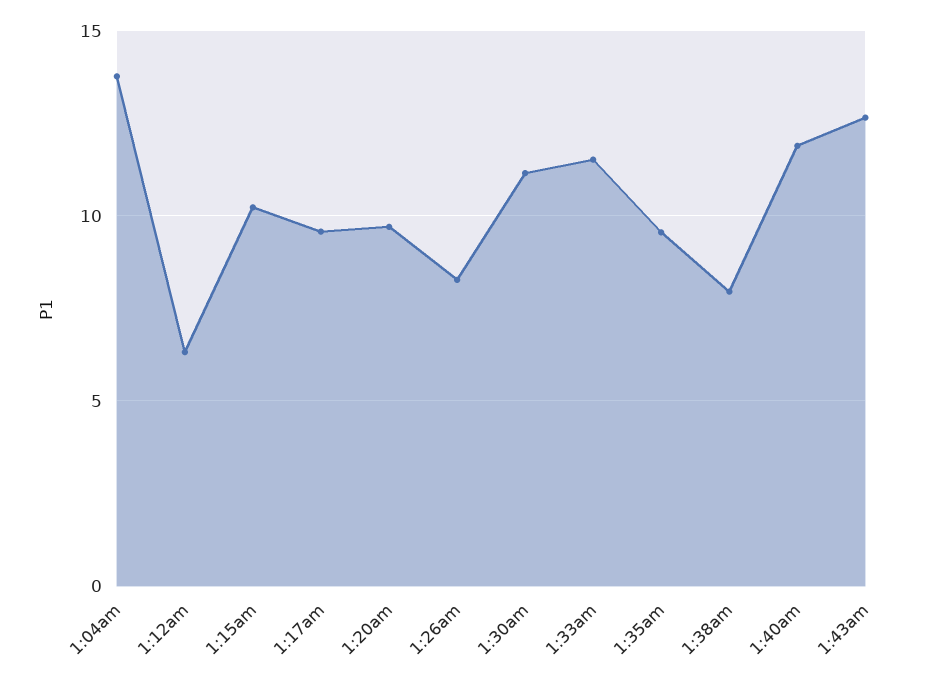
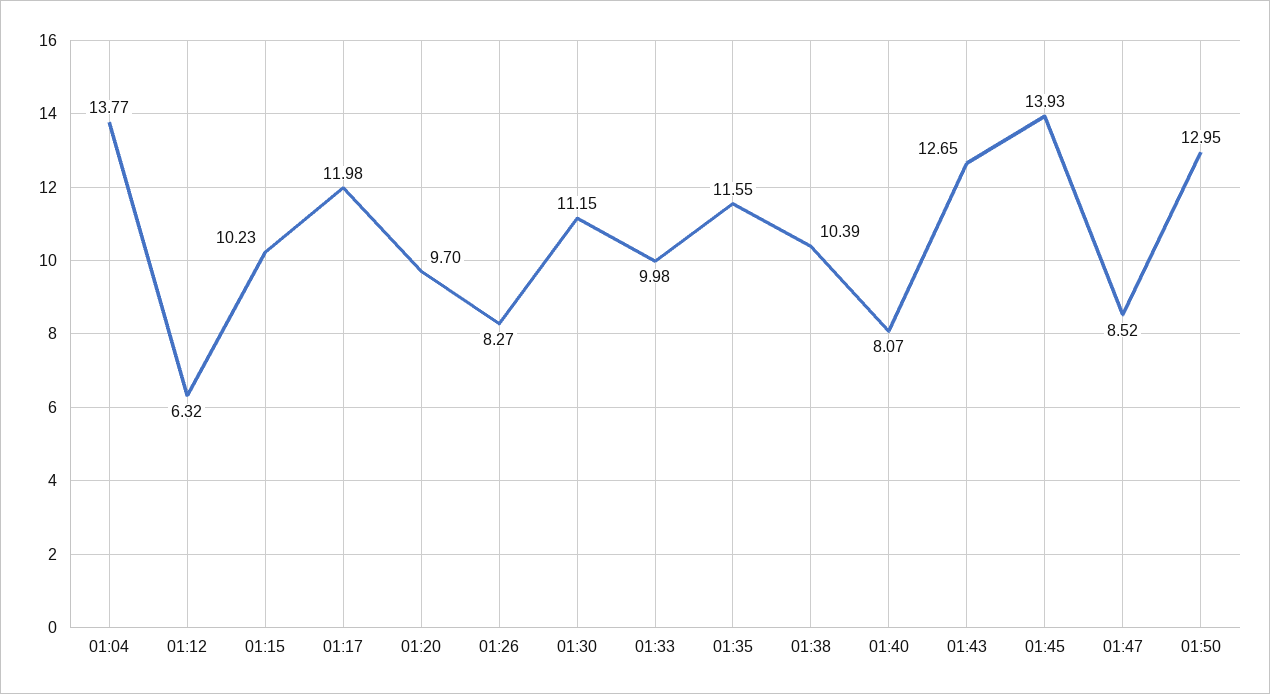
1:17am: 9.5 -> 11.98
1:33am: 11.5 -> 9.98
1:35am: 9.5 -> 11.55
1:38am: 8 -> 10.39
1:40am: 12 -> 8.07
01:45: none -> 13.93
01:47: none -> 8.52
01:50: none -> 12.95

